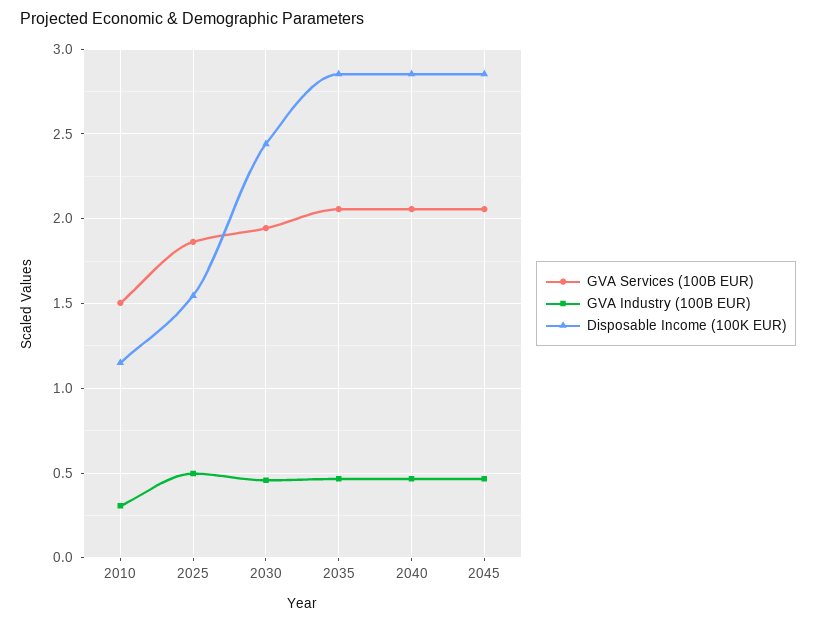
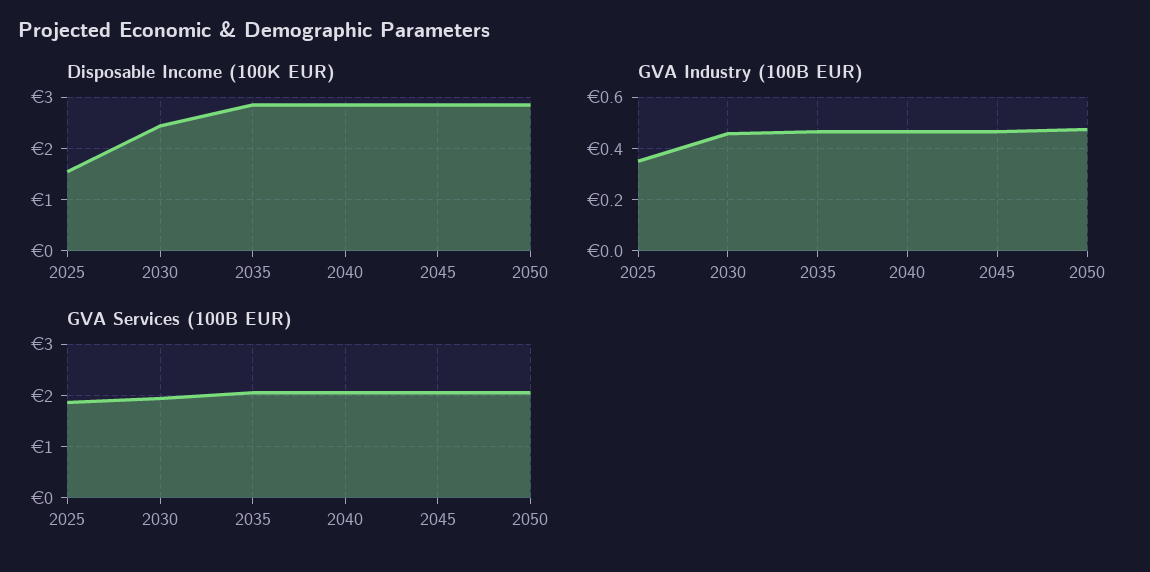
GVA Services (100B EUR), 2010: 1.5 -> none
GVA Industry (100B EUR), 2010: 0.3 -> none
Disposable Income (100K EUR), 2010: 1.15 -> none
GVA Industry (100B EUR), 2025: 0.5 -> 0.35
Disposable Income (100K EUR), 2050: none -> 2.8
GVA Industry (100B EUR), 2050: none -> 0.475
GVA Services (100B EUR), 2050: none -> 2

